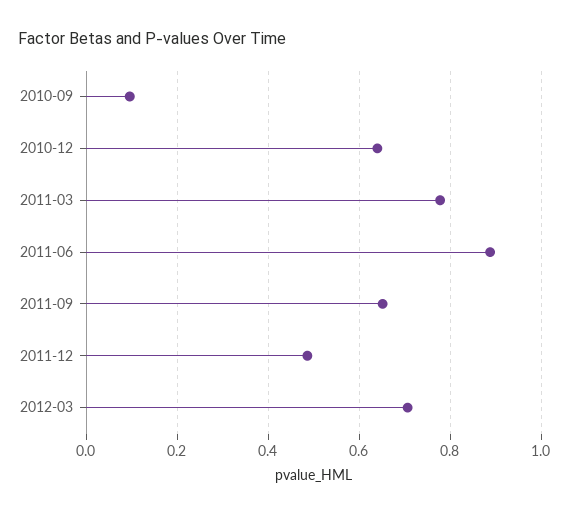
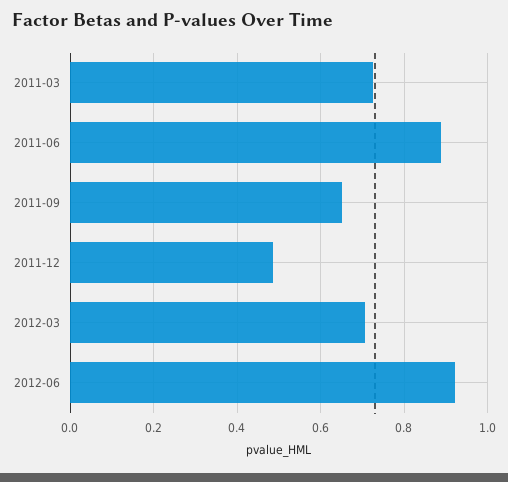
2010-09: 0.1 -> none
2010-12: 0.64 -> none
2011-03: 0.78 -> 0.72
2012-06: none -> 0.92

